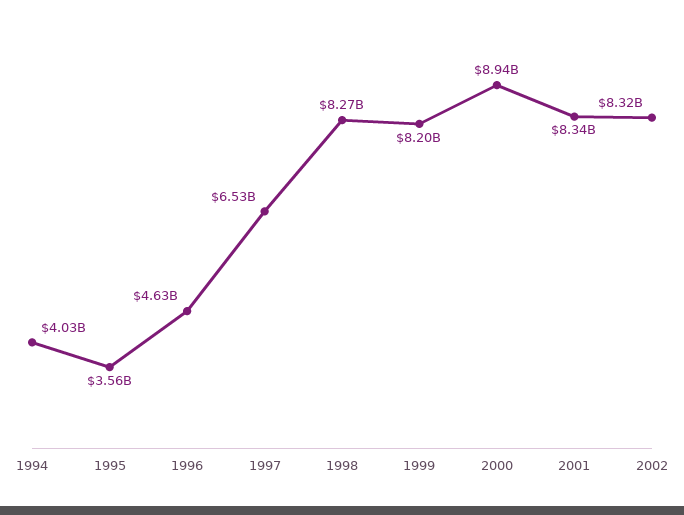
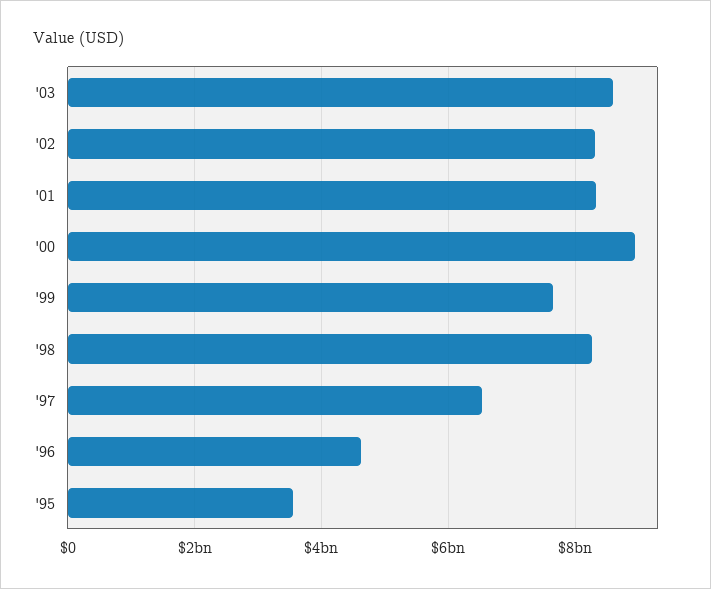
1994: 4030000000 -> none
1999: 8200000000 -> 7600000000
'03: none -> 8600000000

